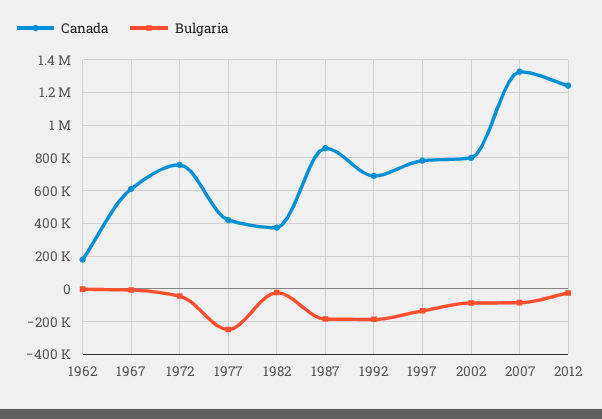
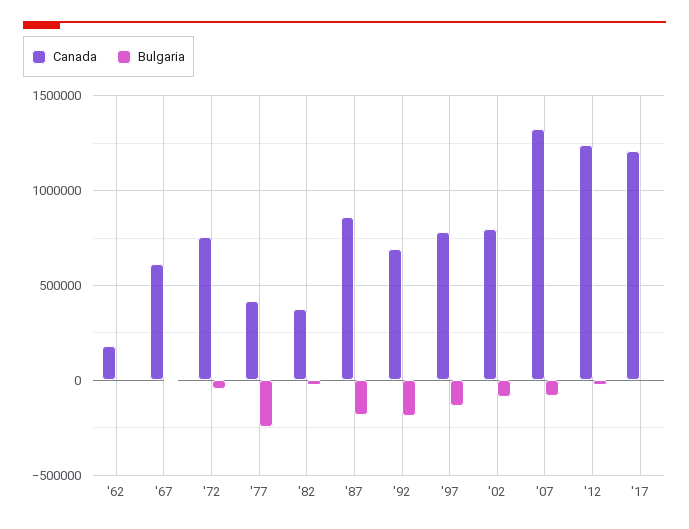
Canada, '17: none -> 1200000
Bulgaria, '17: none -> 0

